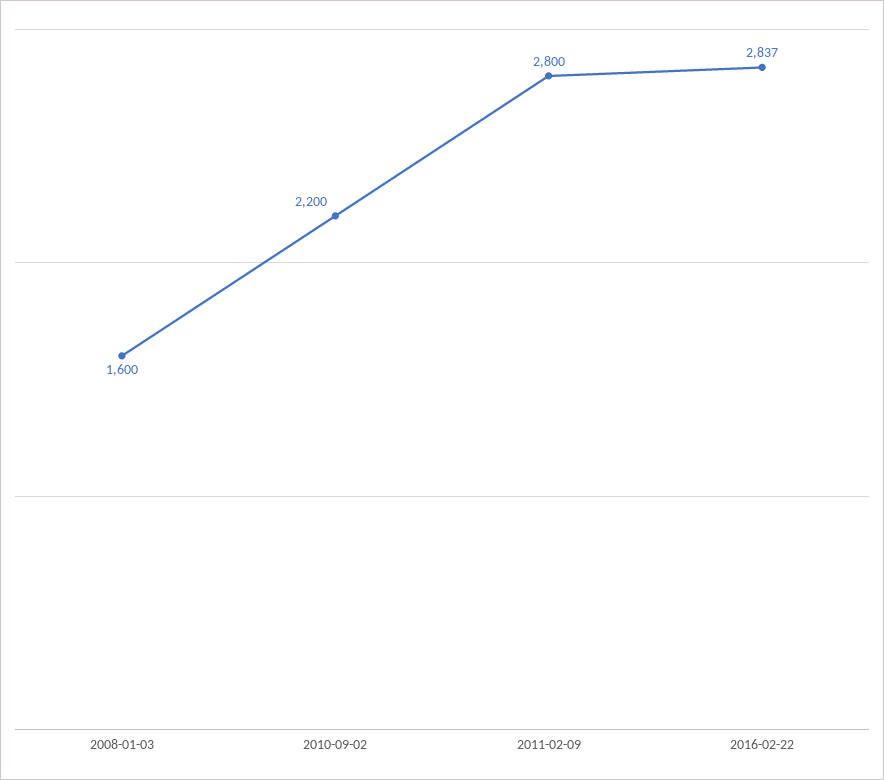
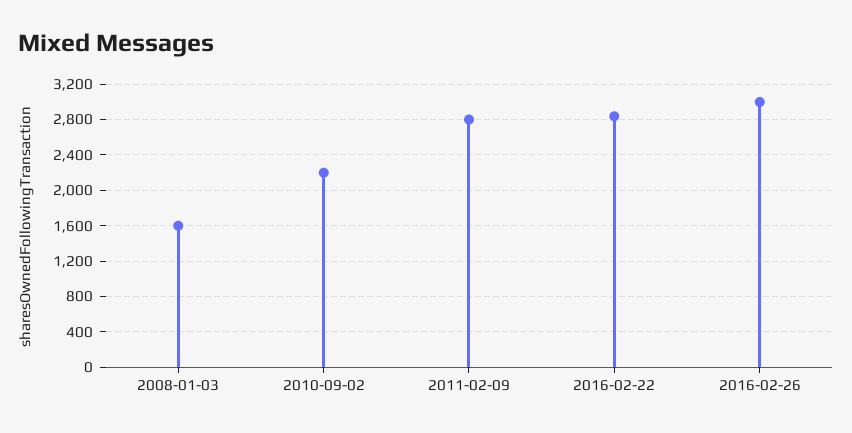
2016-02-26: none -> 3000

